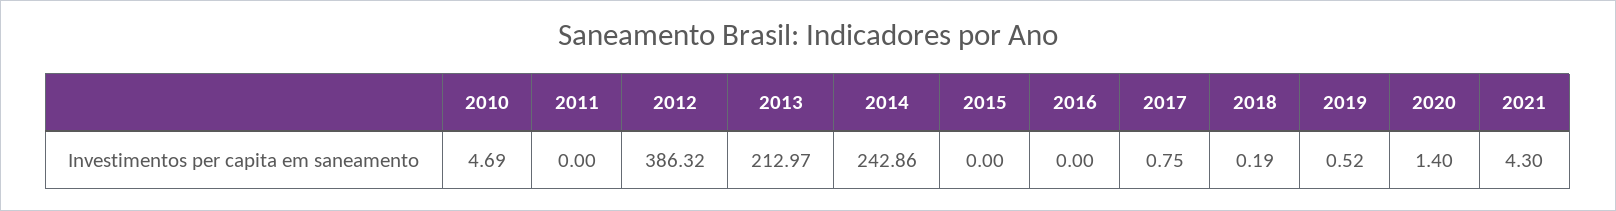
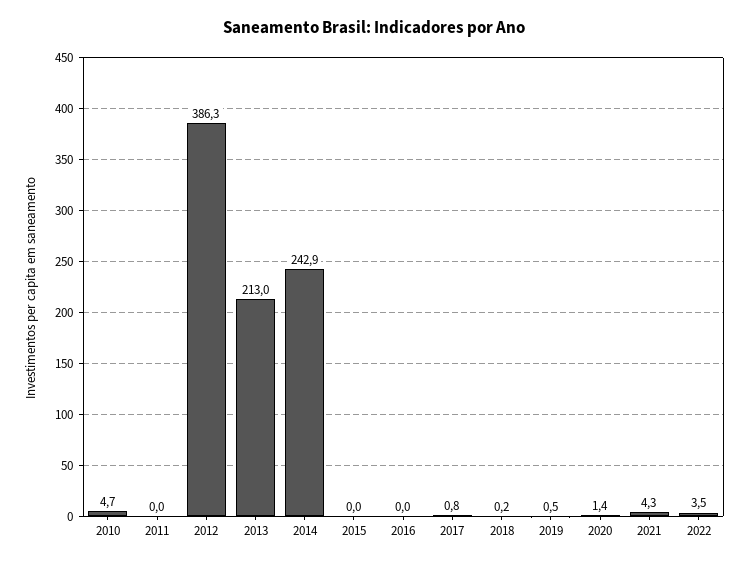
2022: none -> 3.5

